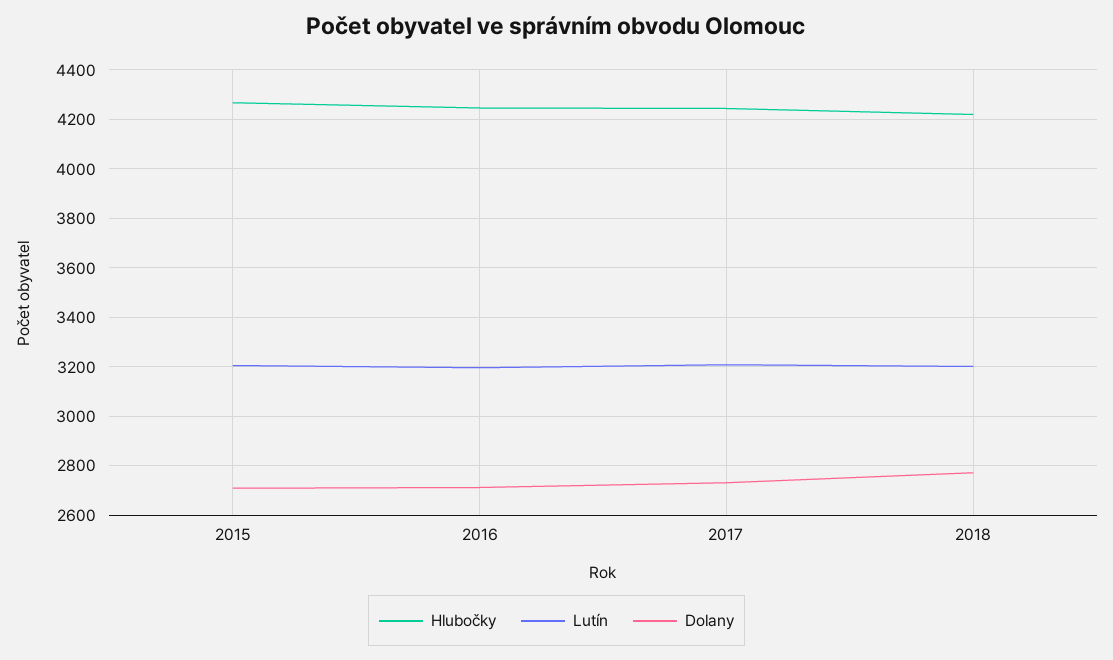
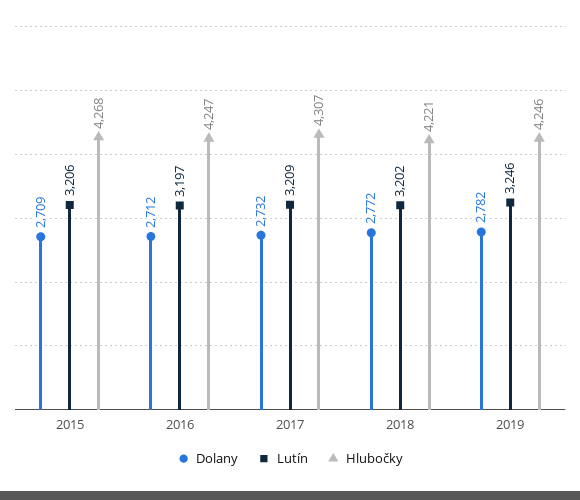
Hlubočky, 2017: 4250 -> 4307
Dolany, 2019: none -> 2782
Lutín, 2019: none -> 3246
Hlubočky, 2019: none -> 4246

